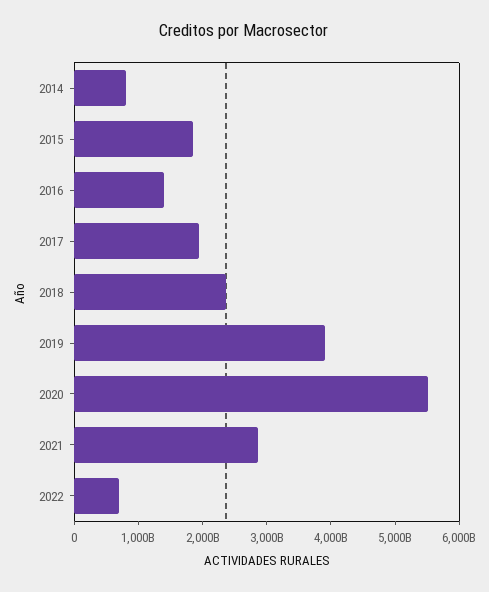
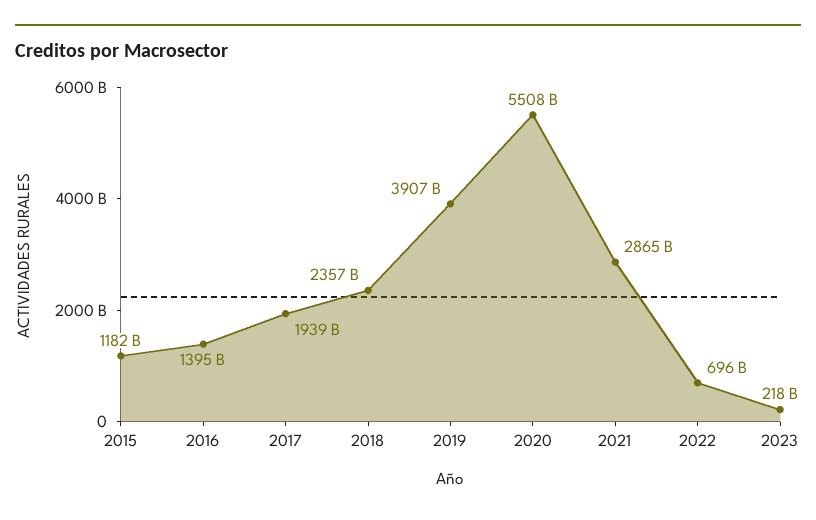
2014: 800000000000 -> none
2015: 1800000000000 -> 1182000000000
2023: none -> 218000000000

